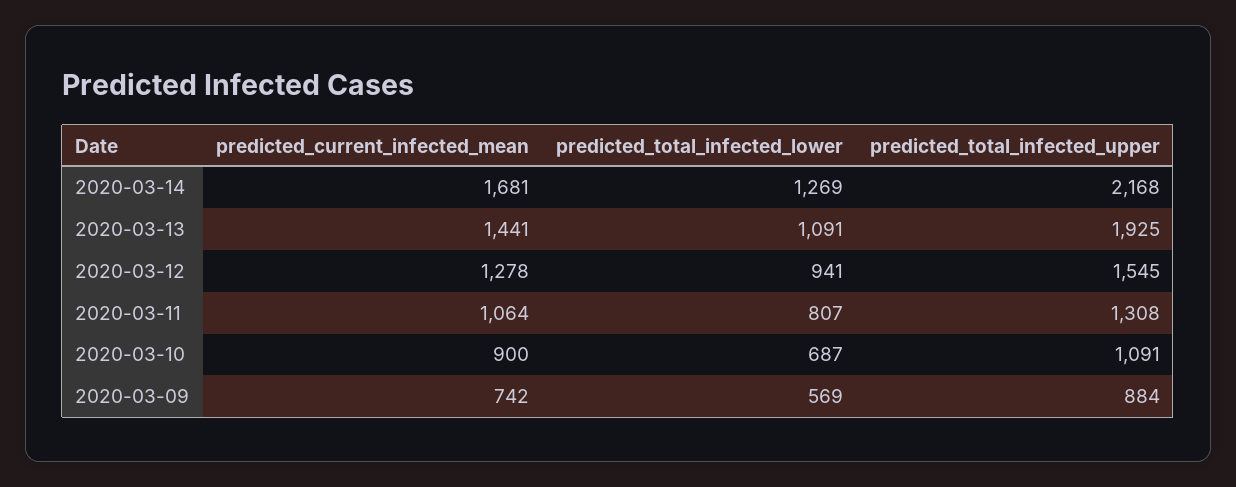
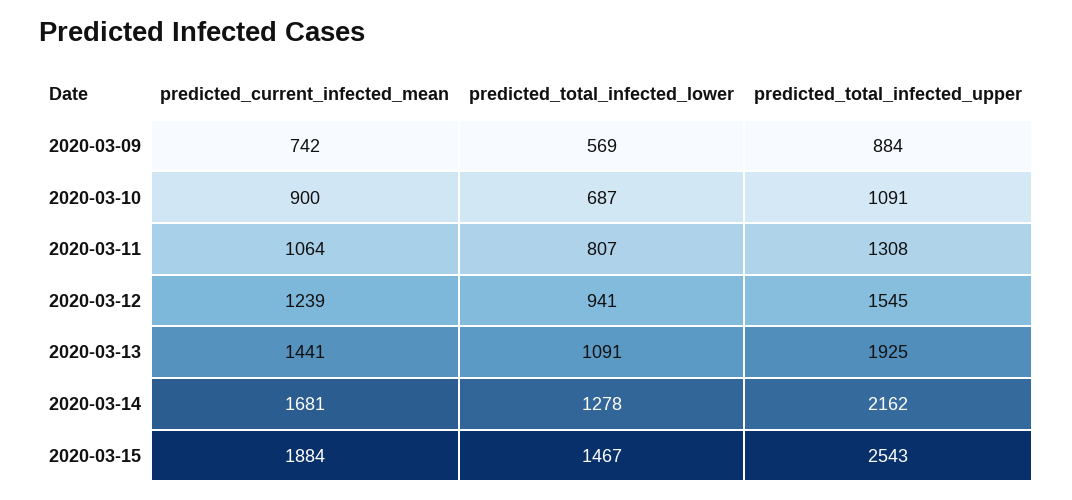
predicted_total_infected_lower, 2020-03-14: 1269 -> 1278
predicted_total_infected_upper, 2020-03-14: 2168 -> 2162
predicted_current_infected_mean, 2020-03-12: 1278 -> 1239
predicted_current_infected_mean, 2020-03-15: none -> 1884
predicted_total_infected_lower, 2020-03-15: none -> 1467
predicted_total_infected_upper, 2020-03-15: none -> 2543

